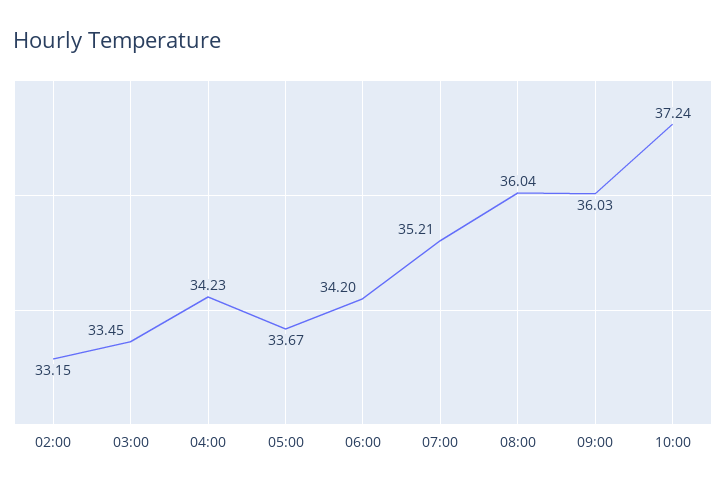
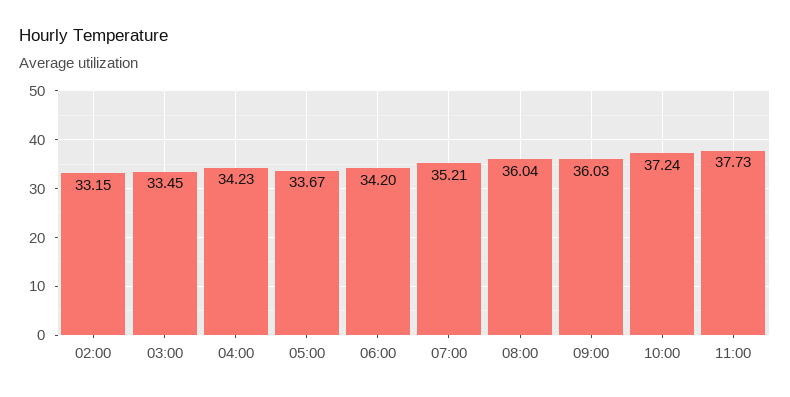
11:00: none -> 37.73

